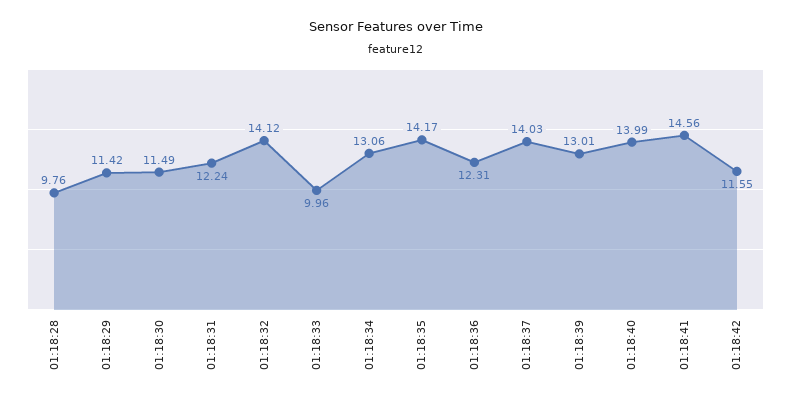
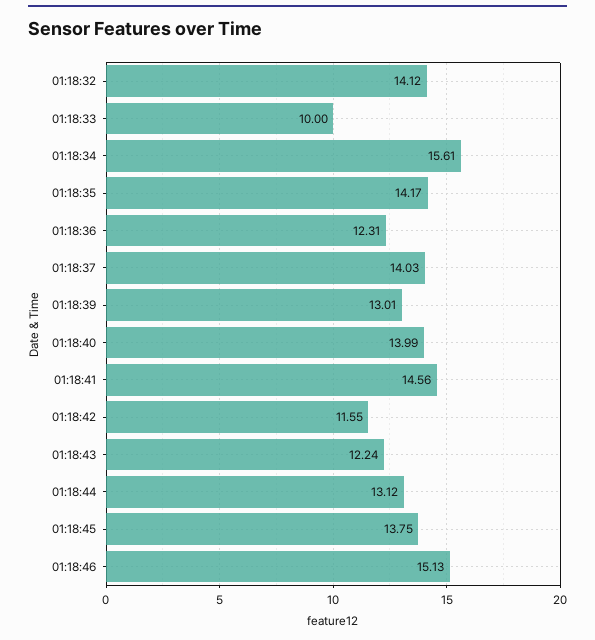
01:18:28: 9.76 -> none
01:18:29: 11.42 -> none
01:18:30: 11.49 -> none
01:18:31: 12.24 -> none
01:18:33: 9.96 -> 10
01:18:34: 13.06 -> 15.61
01:18:43: none -> 12.24
01:18:44: none -> 13.12
01:18:45: none -> 13.75
01:18:46: none -> 15.13

